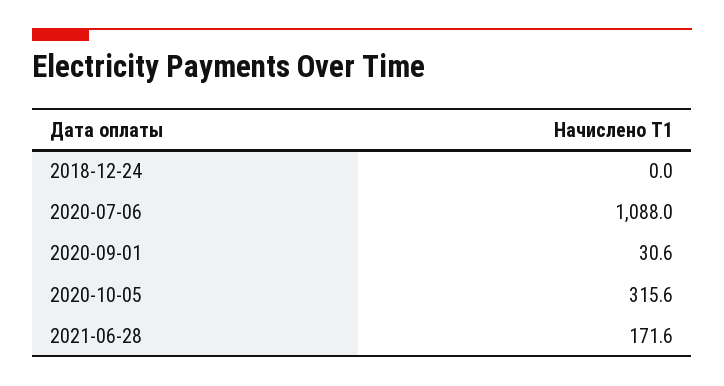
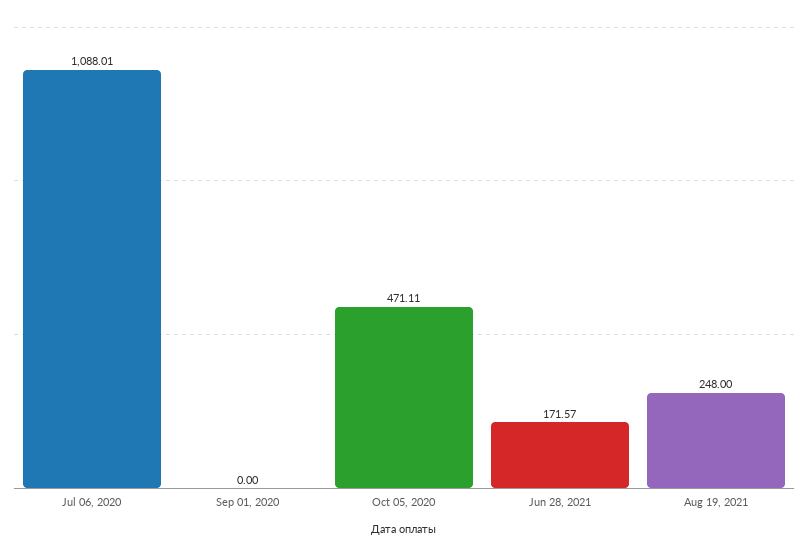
2018-12-24: 0 -> none
2020-09-01: 30.6 -> 0
2020-10-05: 315.6 -> 471.11
Aug 19, 2021: none -> 248

